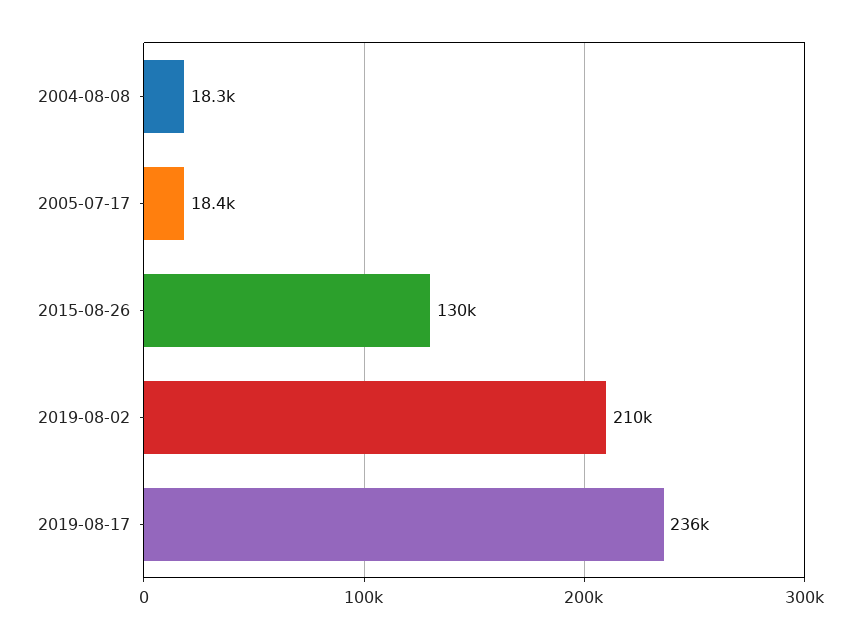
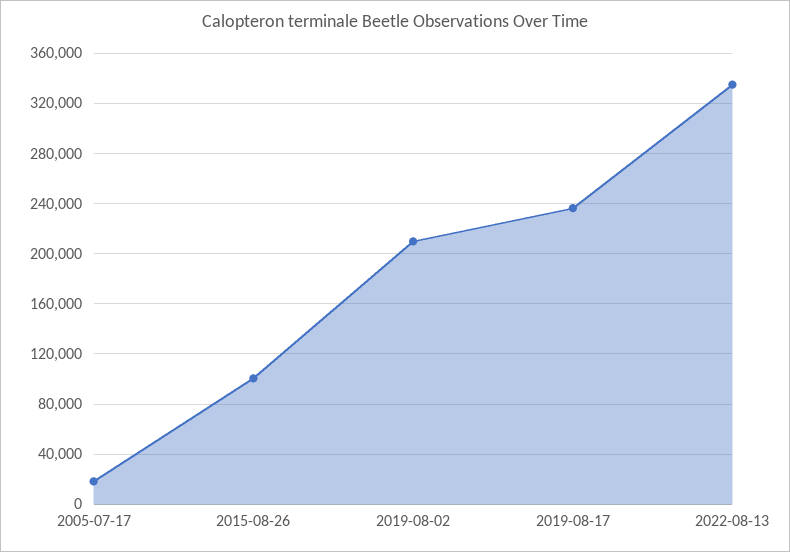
2004-08-08: 18300 -> none
2015-08-26: 130000 -> 100000
2022-08-13: none -> 335000

